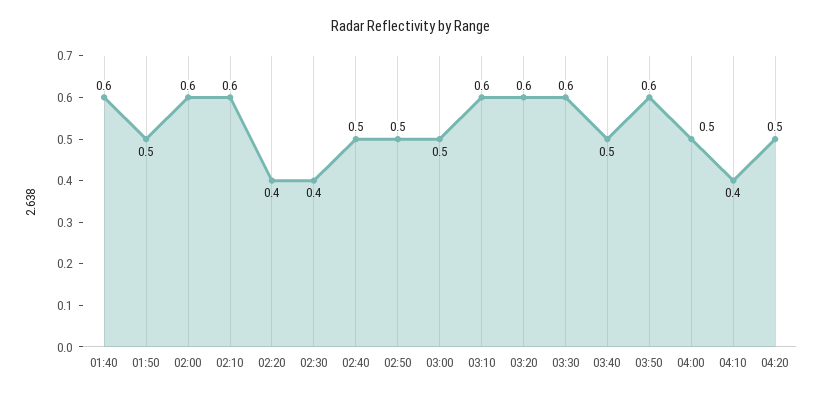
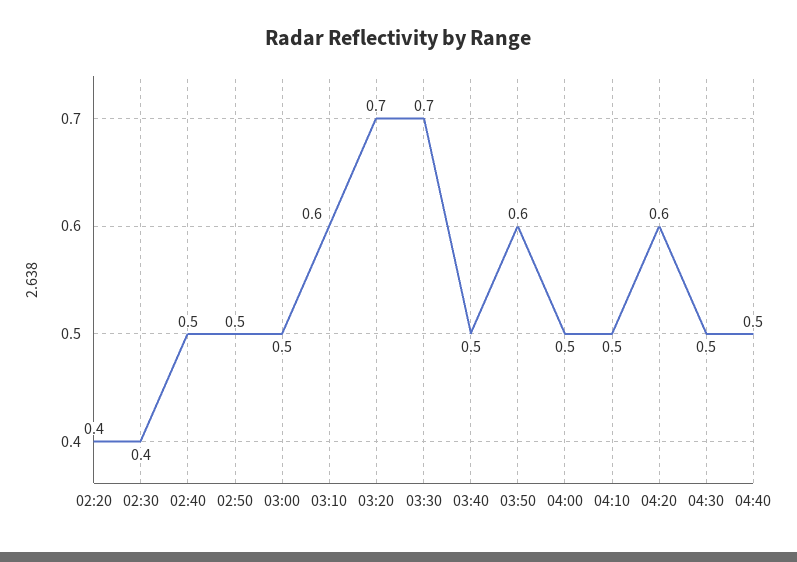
01:40: 0.6 -> none
01:50: 0.5 -> none
02:00: 0.6 -> none
02:10: 0.6 -> none
03:20: 0.6 -> 0.7
03:30: 0.6 -> 0.7
04:10: 0.4 -> 0.5
04:20: 0.5 -> 0.6
04:30: none -> 0.5
04:40: none -> 0.5

